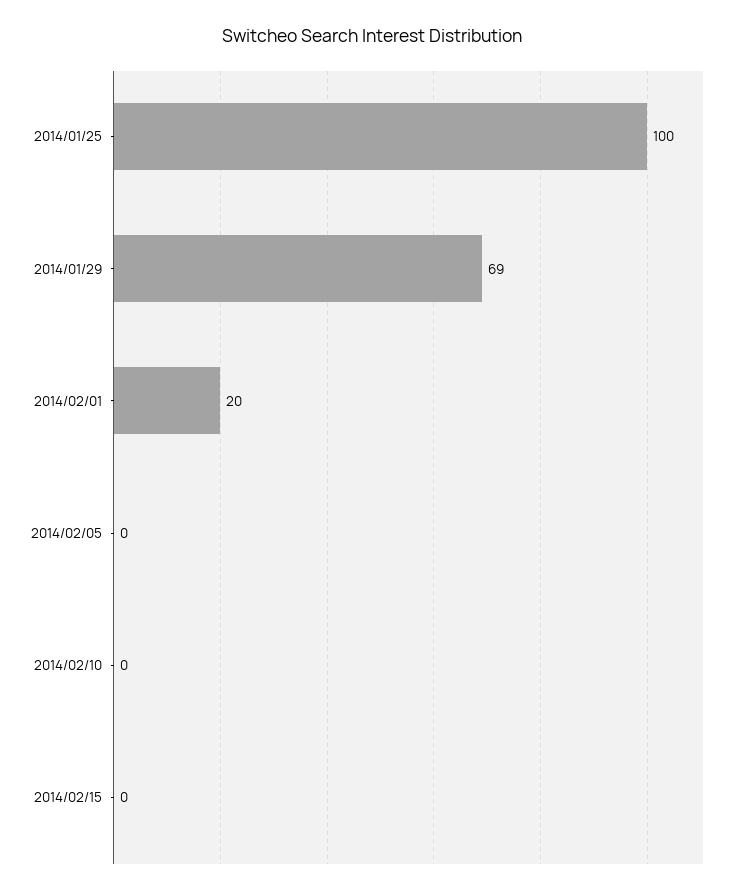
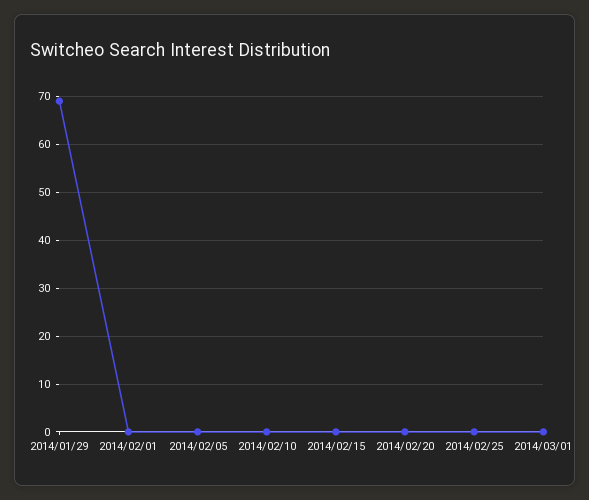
2014/01/25: 100 -> none
2014/02/01: 20 -> 0
2014/02/20: none -> 0
2014/02/25: none -> 0
2014/03/01: none -> 0

